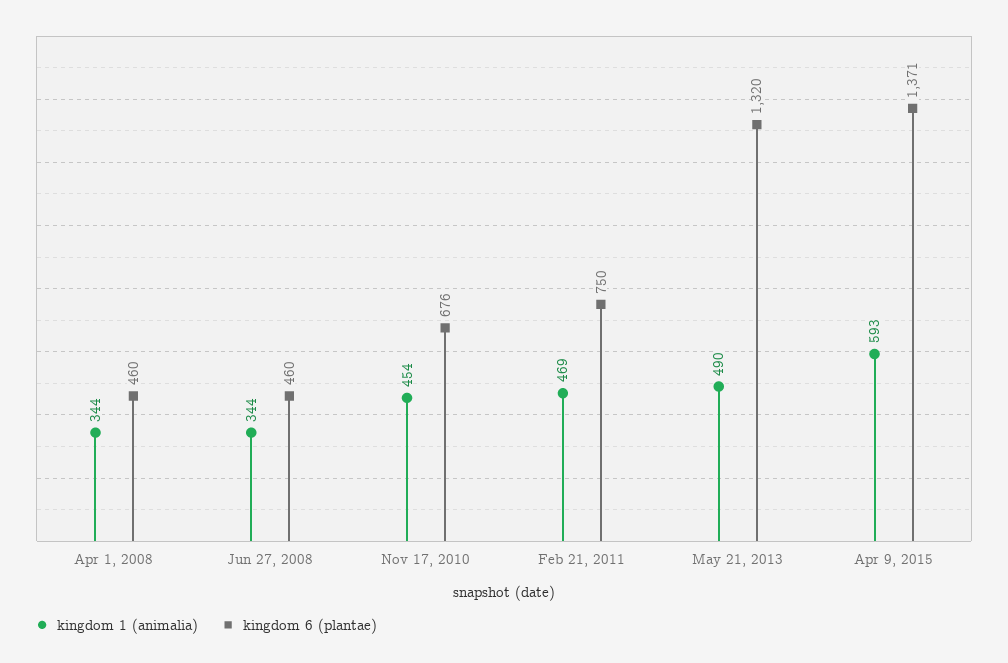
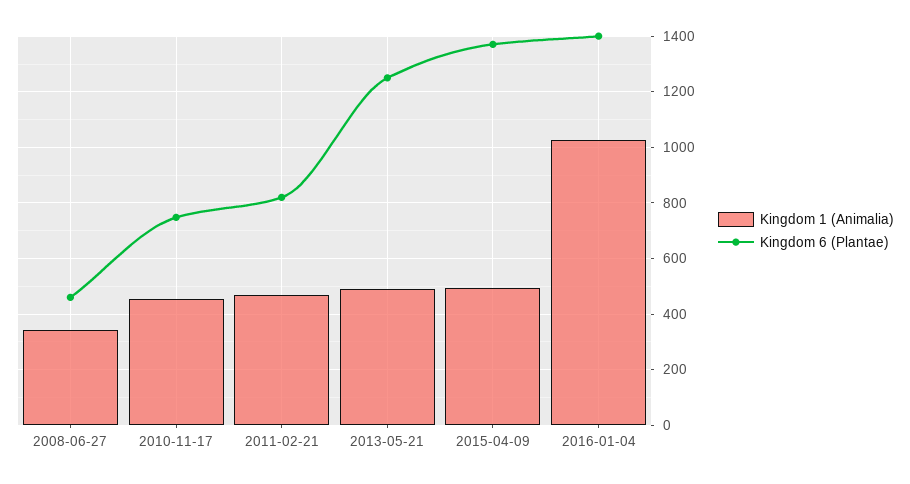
kingdom 1 (animalia), Apr 1, 2008: 344 -> none
kingdom 6 (plantae), Apr 1, 2008: 460 -> none
kingdom 6 (plantae), Nov 17, 2010: 676 -> 750
kingdom 6 (plantae), Feb 21, 2011: 750 -> 825
kingdom 6 (plantae), May 21, 2013: 1320 -> 1250
kingdom 1 (animalia), Apr 9, 2015: 593 -> 500
kingdom 1 (animalia), 2016-01-04: none -> 1025
kingdom 6 (plantae), 2016-01-04: none -> 1400

